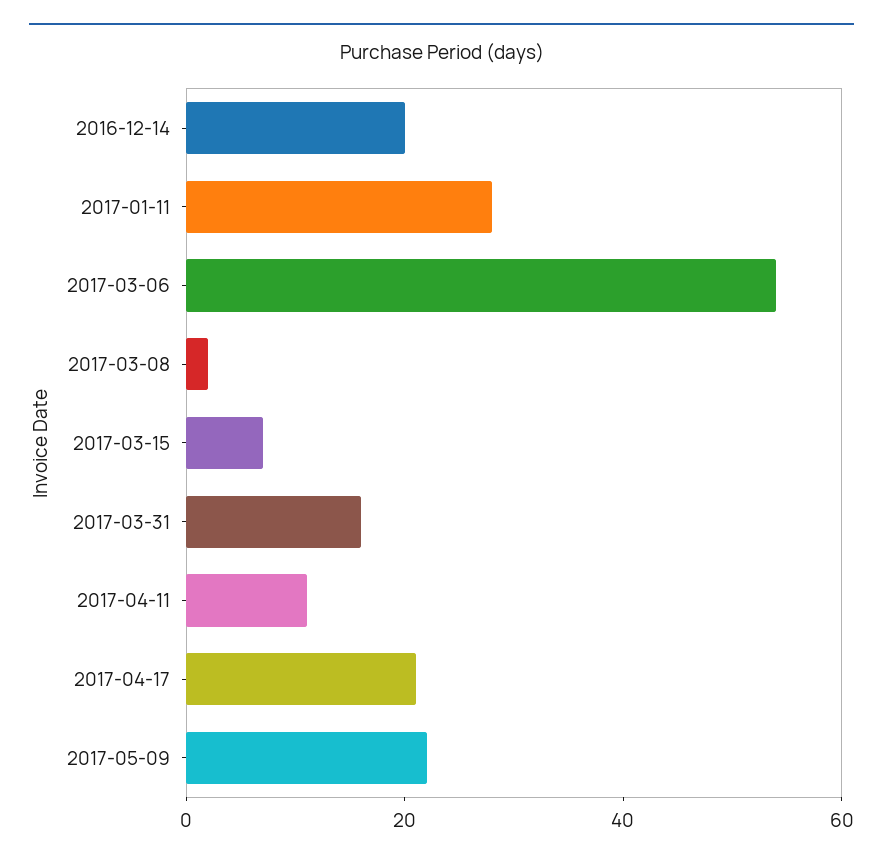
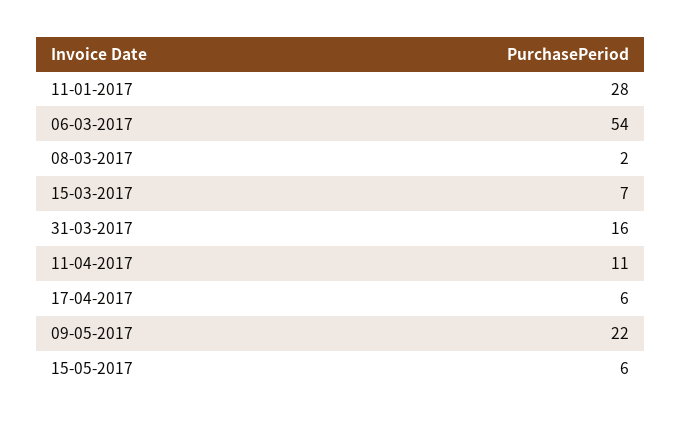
2016-12-14: 20 -> none
2017-04-17: 20 -> 6
15-05-2017: none -> 6

